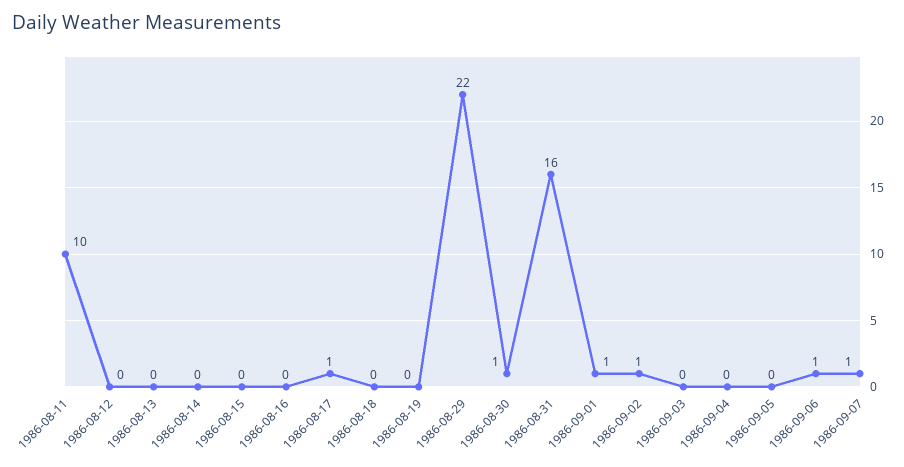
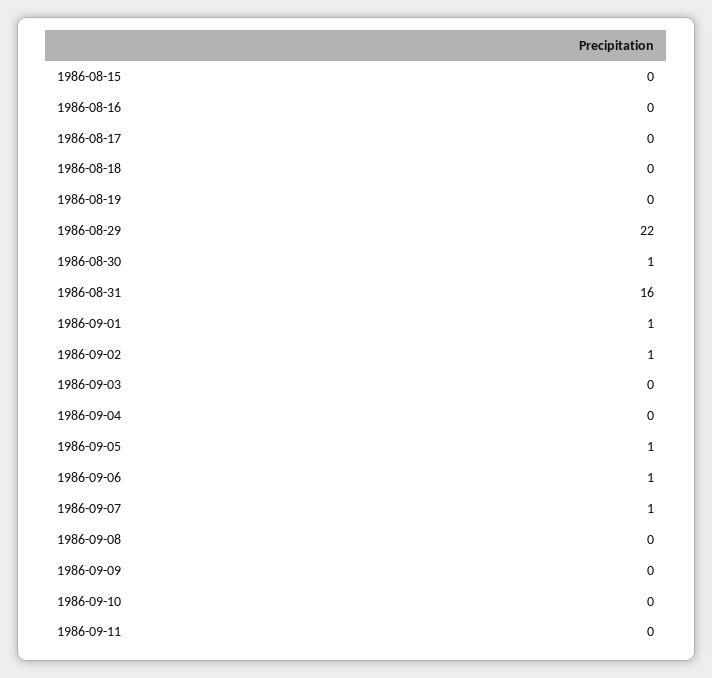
1986-08-11: 10 -> none
1986-08-12: 0 -> none
1986-08-13: 0 -> none
1986-08-14: 0 -> none
1986-08-17: 1 -> 0
1986-09-05: 0 -> 1
1986-09-08: none -> 0
1986-09-09: none -> 0
1986-09-10: none -> 0
1986-09-11: none -> 0

